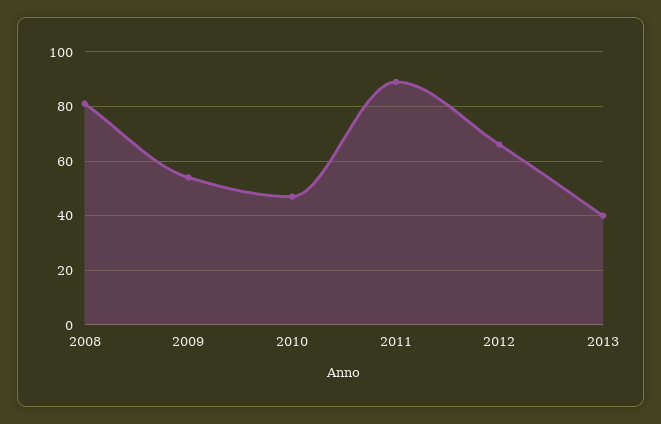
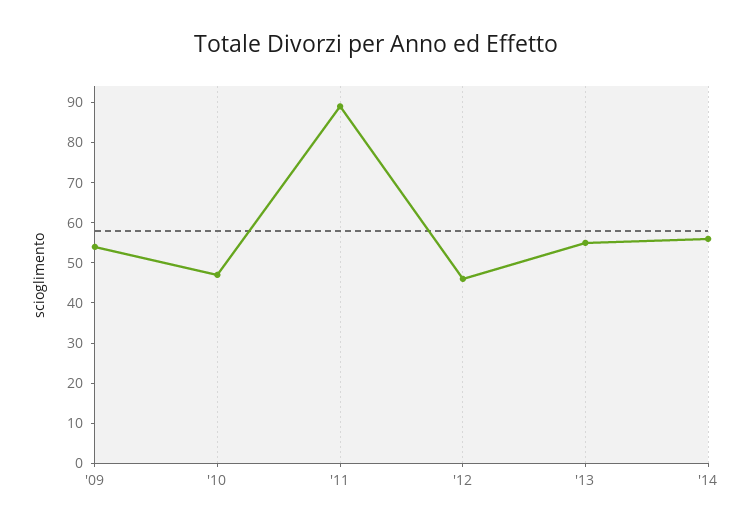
2008: 80 -> none
2012: 65 -> 45
2013: 40 -> 55
'14: none -> 55

